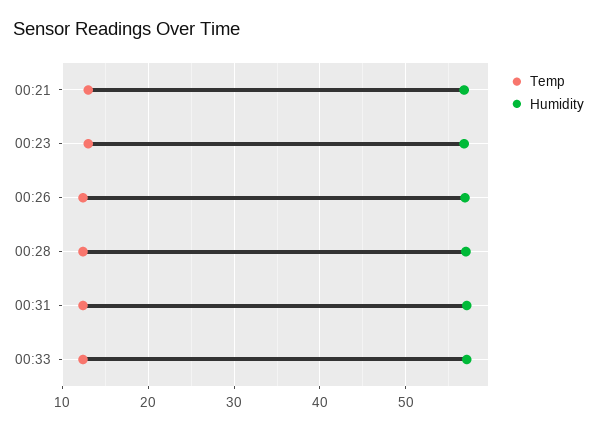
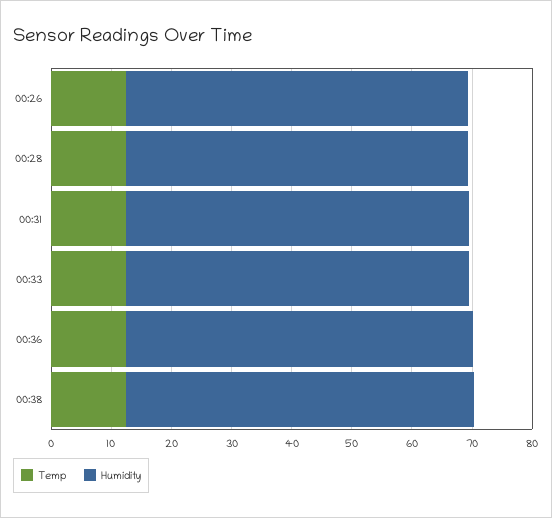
Temp, 00:21: 13 -> none
Humidity, 00:21: 57 -> none
Temp, 00:23: 13 -> none
Humidity, 00:23: 57 -> none
Temp, 00:36: none -> 12
Humidity, 00:36: none -> 58
Temp, 00:38: none -> 12
Humidity, 00:38: none -> 58

